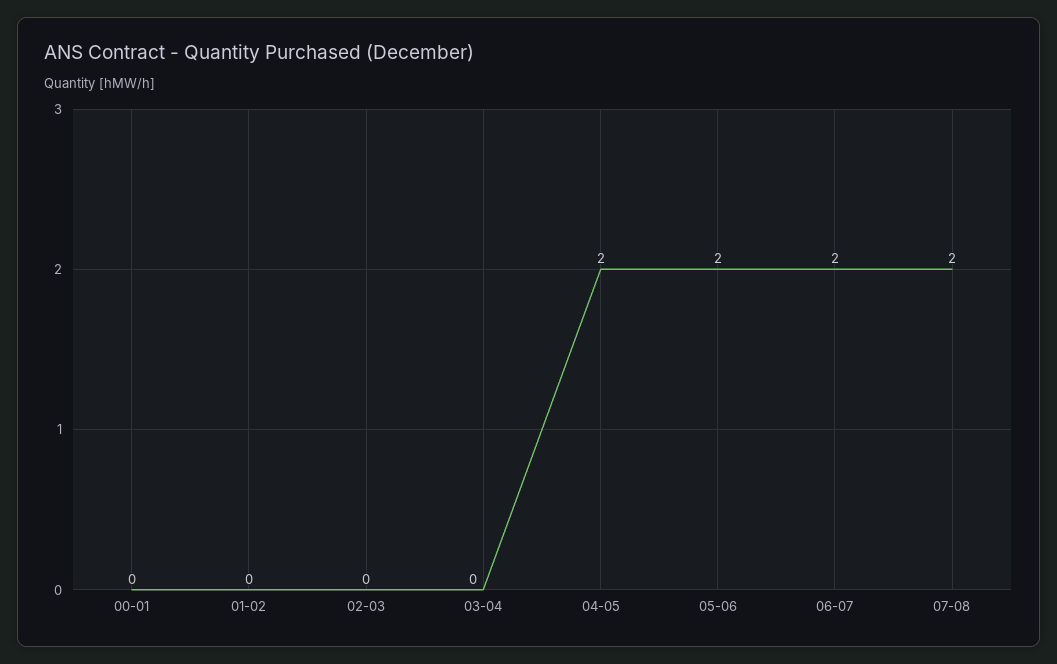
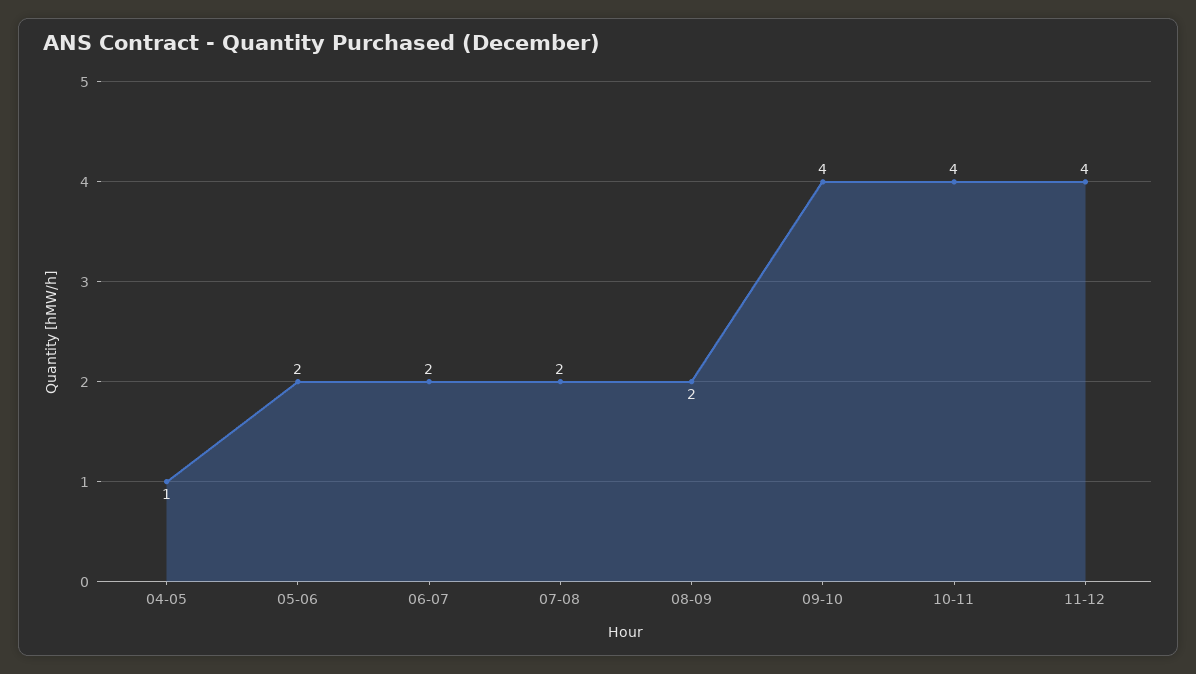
00-01: 0 -> none
01-02: 0 -> none
02-03: 0 -> none
03-04: 0 -> none
04-05: 2 -> 1
08-09: none -> 2
09-10: none -> 4
10-11: none -> 4
11-12: none -> 4

